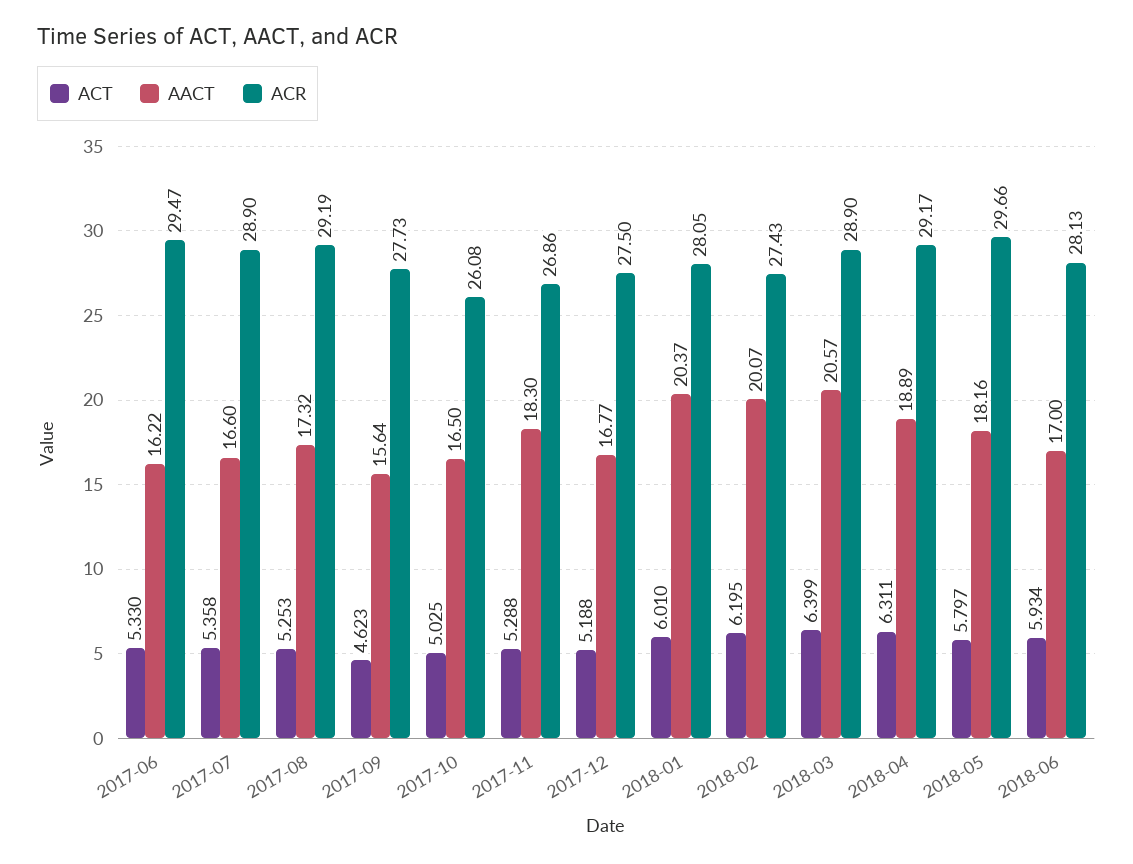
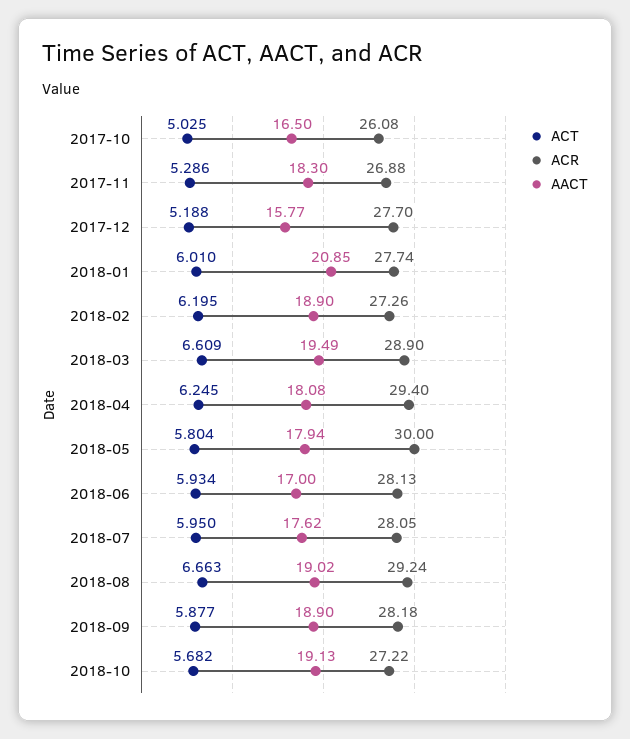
ACT, 2017-06: 5.33 -> none
AACT, 2017-06: 16.22 -> none
ACR, 2017-06: 29.47 -> none
ACT, 2017-07: 5.358 -> none
AACT, 2017-07: 16.6 -> none
ACR, 2017-07: 28.9 -> none
ACT, 2017-08: 5.253 -> none
AACT, 2017-08: 17.32 -> none
ACR, 2017-08: 29.19 -> none
ACT, 2017-09: 4.623 -> none
AACT, 2017-09: 15.64 -> none
ACR, 2017-09: 27.73 -> none
ACT, 2017-11: 5.288 -> 5.286
ACR, 2017-11: 26.86 -> 26.88
AACT, 2017-12: 16.77 -> 15.77
ACR, 2017-12: 27.5 -> 27.7
AACT, 2018-01: 20.37 -> 20.85
ACR, 2018-01: 28.05 -> 27.74
AACT, 2018-02: 20.07 -> 18.9
ACR, 2018-02: 27.43 -> 27.26
ACT, 2018-03: 6.399 -> 6.609
AACT, 2018-03: 20.57 -> 19.49
ACT, 2018-04: 6.311 -> 6.245
AACT, 2018-04: 18.89 -> 18.08
ACR, 2018-04: 29.17 -> 29.4
ACT, 2018-05: 5.797 -> 5.804
AACT, 2018-05: 18.16 -> 17.94
ACR, 2018-05: 29.66 -> 30
ACT, 2018-07: none -> 5.95
ACR, 2018-07: none -> 28.05
AACT, 2018-07: none -> 17.62
ACT, 2018-08: none -> 6.663
ACR, 2018-08: none -> 29.24
AACT, 2018-08: none -> 19.02
ACT, 2018-09: none -> 5.877
ACR, 2018-09: none -> 28.18
AACT, 2018-09: none -> 18.9
ACT, 2018-10: none -> 5.682
ACR, 2018-10: none -> 27.22
AACT, 2018-10: none -> 19.13

